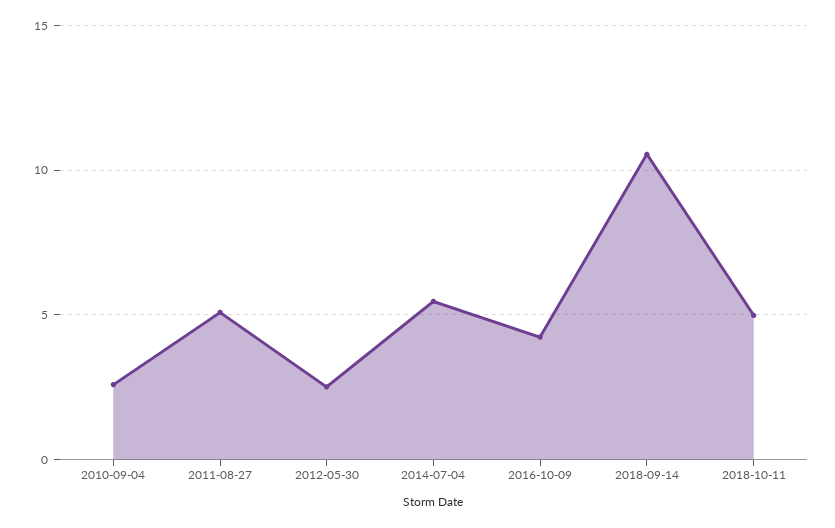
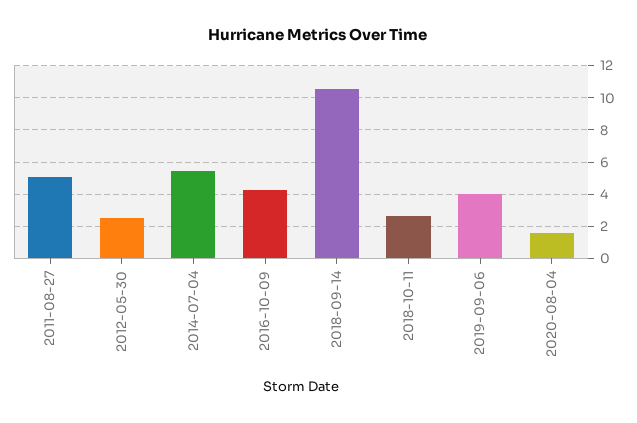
2010-09-04: 2.5 -> none
2018-10-11: 5 -> 2.5
2019-09-06: none -> 4
2020-08-04: none -> 1.5

